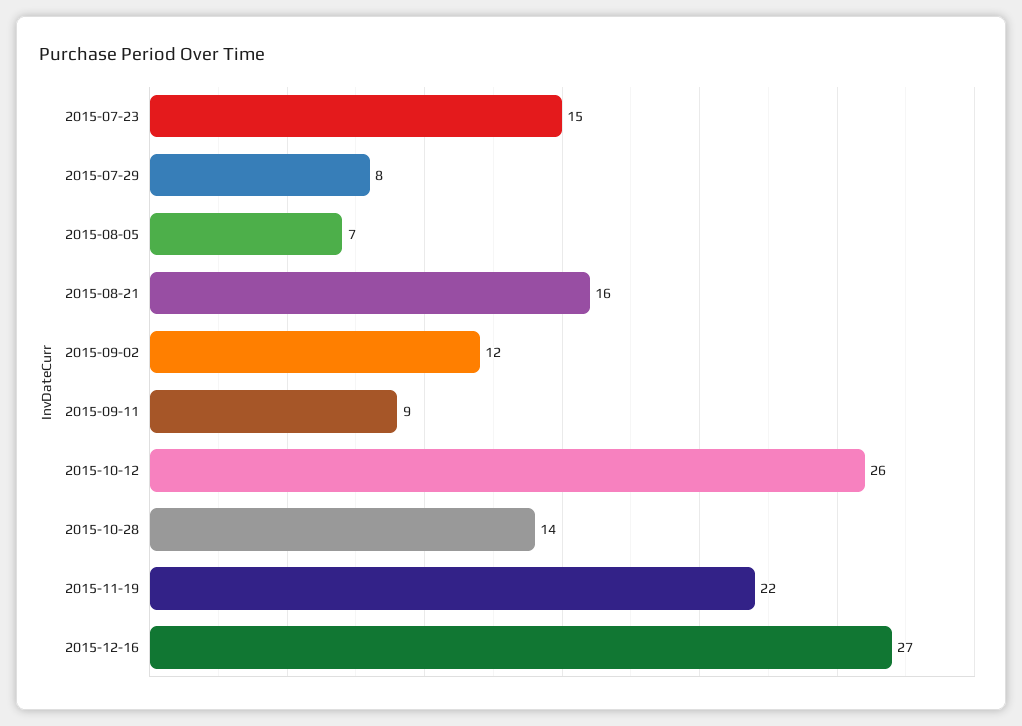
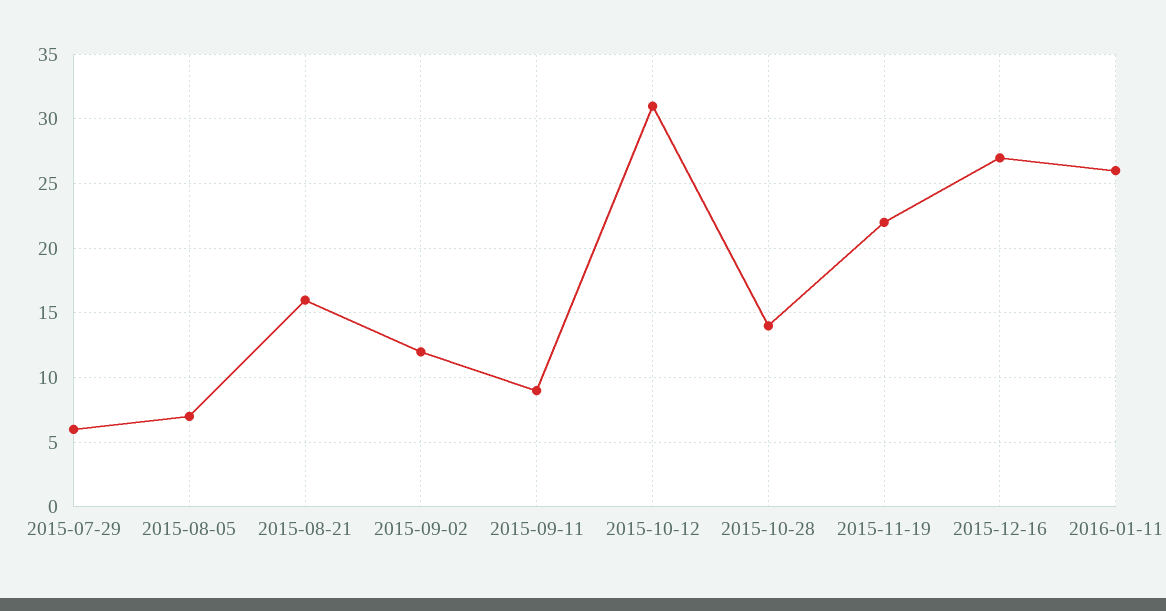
2015-07-23: 15 -> none
2015-07-29: 8 -> 6
2015-10-12: 26 -> 31
2016-01-11: none -> 26

